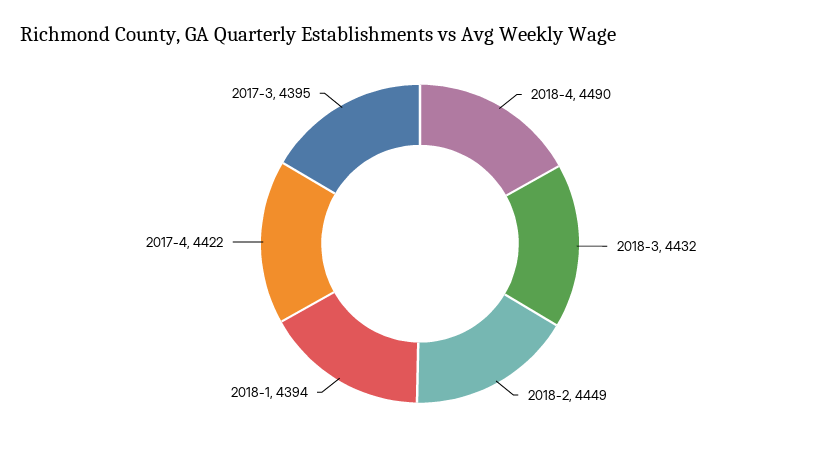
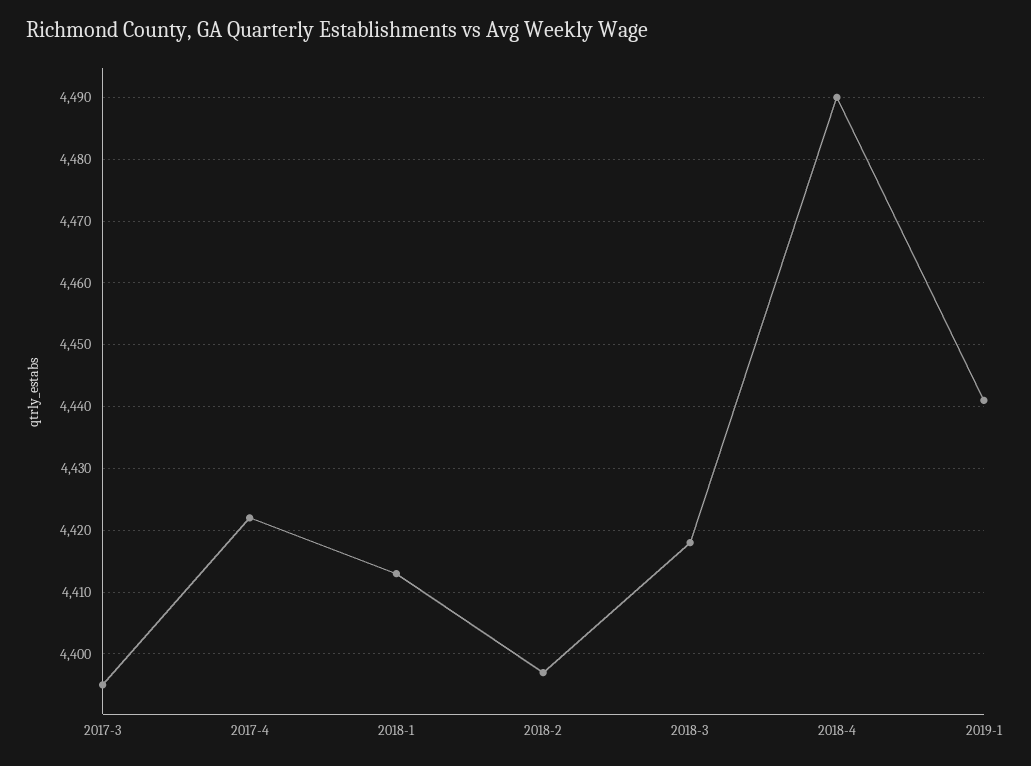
2018-3: 4432 -> 4418
2018-2: 4449 -> 4397
2018-1: 4394 -> 4413
2019-1: none -> 4441

